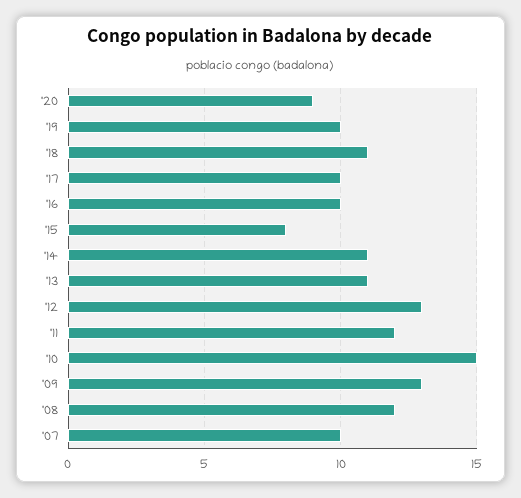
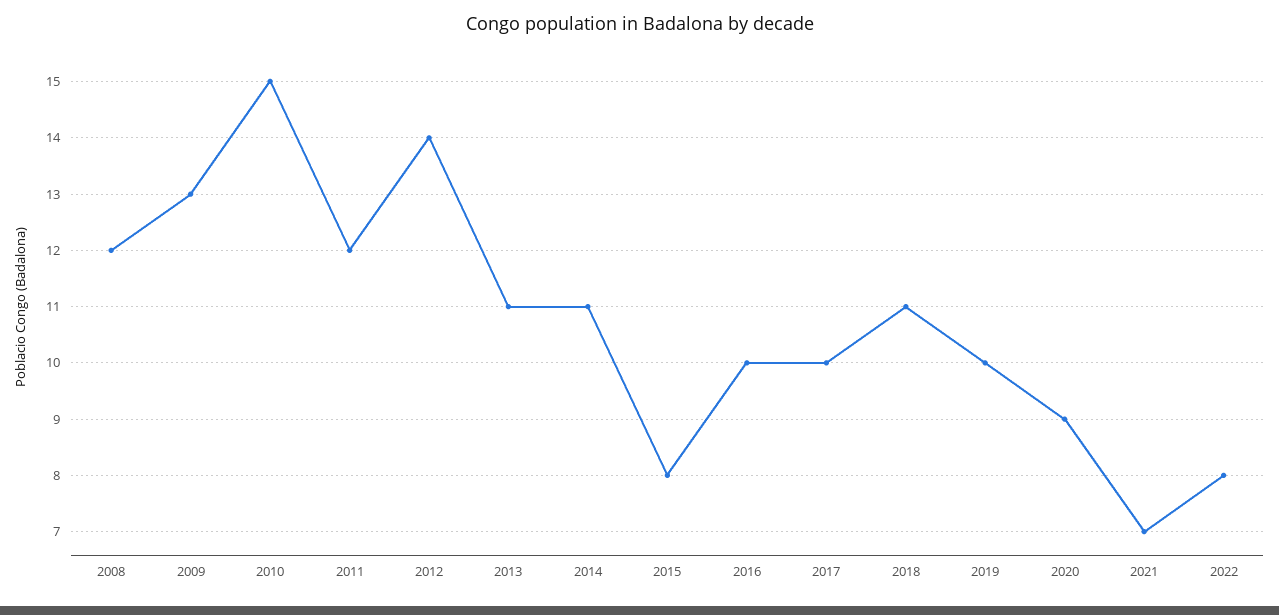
'12: 13 -> 14
'07: 10 -> none
2021: none -> 7
2022: none -> 8

